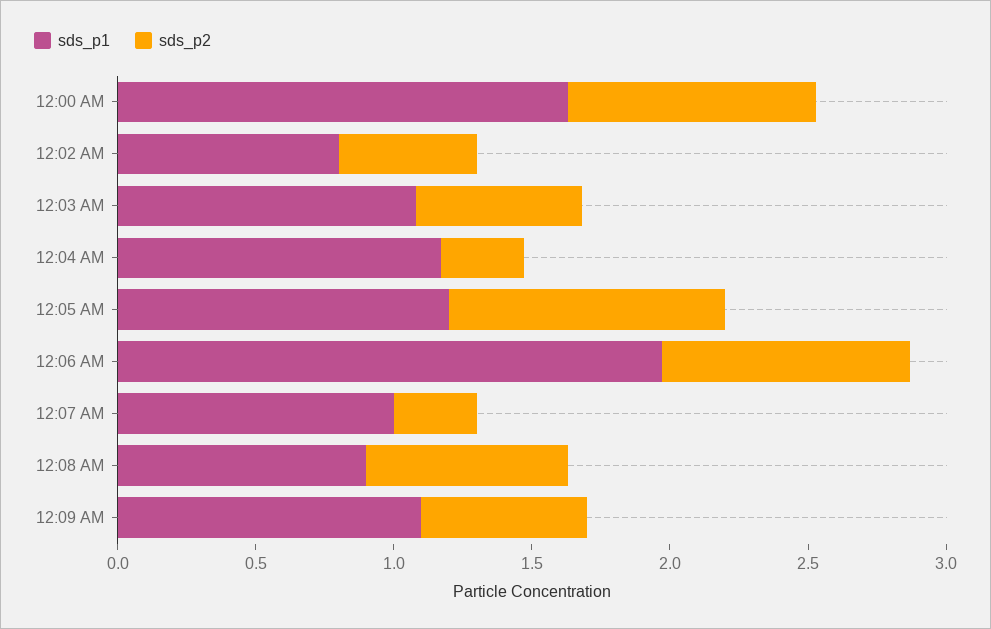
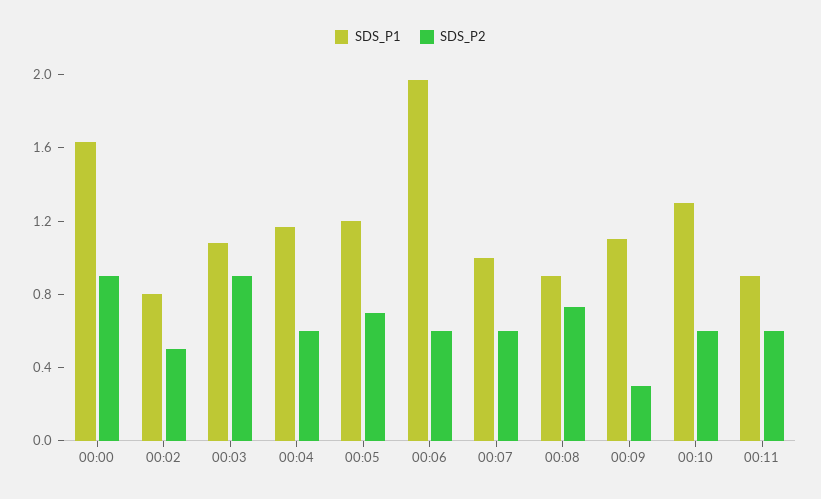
sds_p2, 12:03 AM: 0.6 -> 0.9
sds_p2, 12:04 AM: 0.3 -> 0.6
sds_p2, 12:05 AM: 1 -> 0.7
sds_p2, 12:06 AM: 0.9 -> 0.6
sds_p2, 12:07 AM: 0.3 -> 0.6
sds_p2, 12:09 AM: 0.6 -> 0.3
sds_p1, 00:10: none -> 1.3
sds_p2, 00:10: none -> 0.6
sds_p1, 00:11: none -> 0.9
sds_p2, 00:11: none -> 0.6

